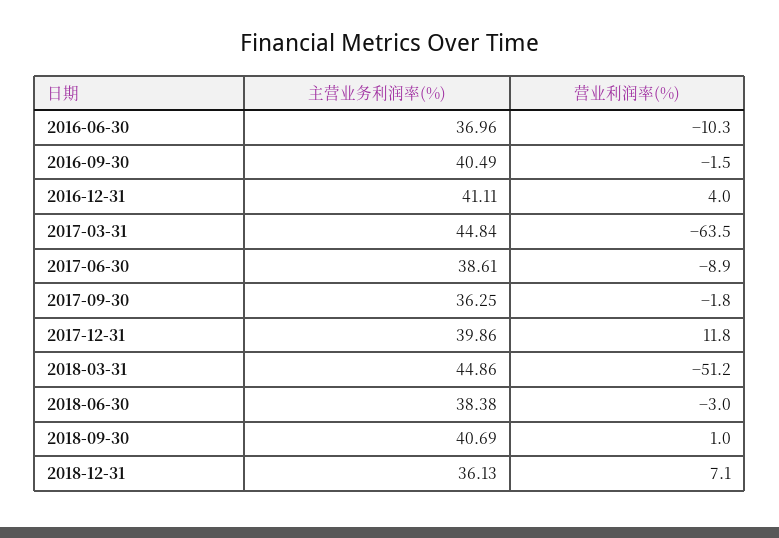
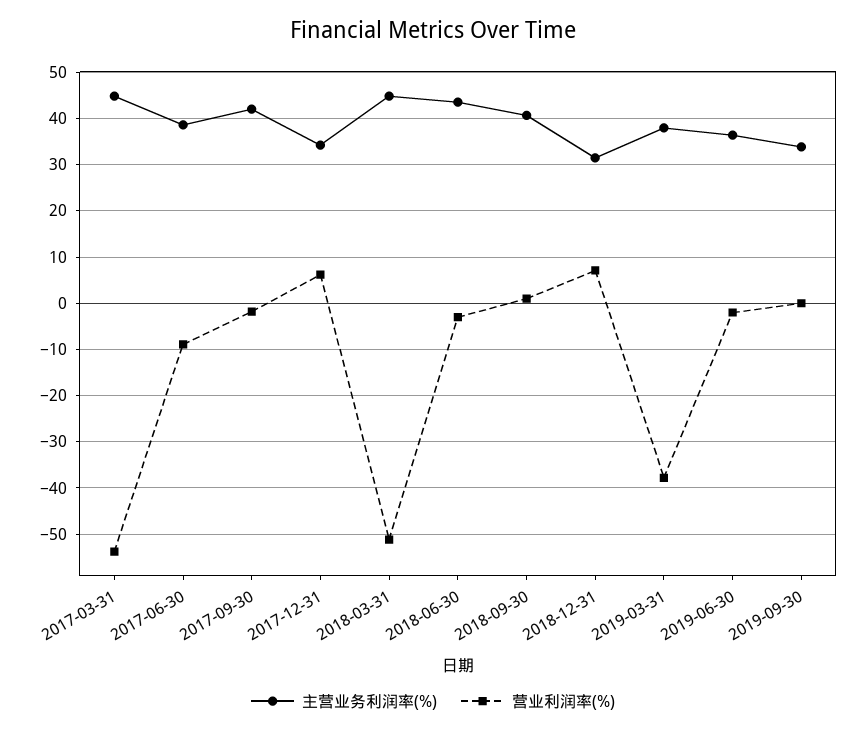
主营业务利润率(%), 2016-06-30: 36.96 -> none
营业利润率(%), 2016-06-30: -10.3 -> none
主营业务利润率(%), 2016-09-30: 40.49 -> none
营业利润率(%), 2016-09-30: -1.5 -> none
主营业务利润率(%), 2016-12-31: 41.11 -> none
营业利润率(%), 2016-12-31: 4 -> none
营业利润率(%), 2017-03-31: -63.5 -> -54
主营业务利润率(%), 2017-09-30: 36.25 -> 42
主营业务利润率(%), 2017-12-31: 39.86 -> 34
营业利润率(%), 2017-12-31: 11.8 -> 6
主营业务利润率(%), 2018-06-30: 38.38 -> 44
主营业务利润率(%), 2018-12-31: 36.13 -> 32
主营业务利润率(%), 2019-03-31: none -> 38
营业利润率(%), 2019-03-31: none -> -38
主营业务利润率(%), 2019-06-30: none -> 36
营业利润率(%), 2019-06-30: none -> -2
主营业务利润率(%), 2019-09-30: none -> 34
营业利润率(%), 2019-09-30: none -> 0

